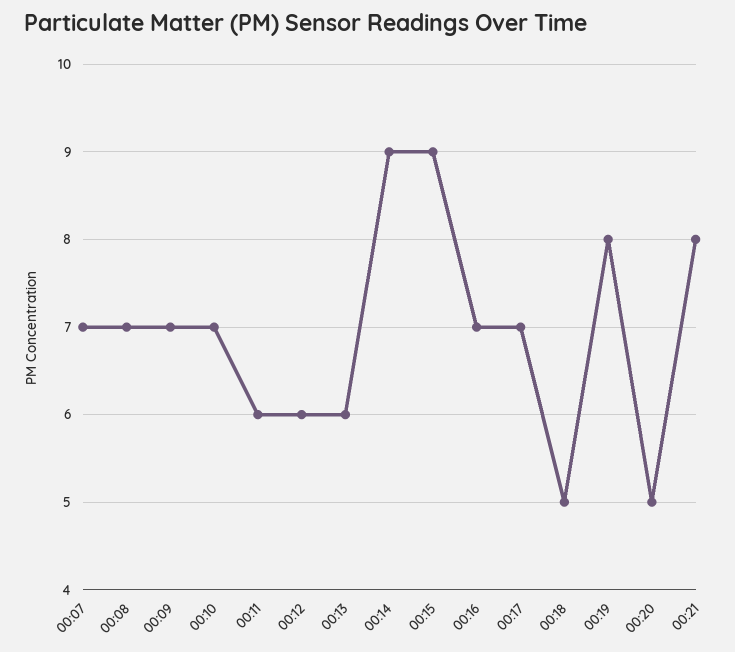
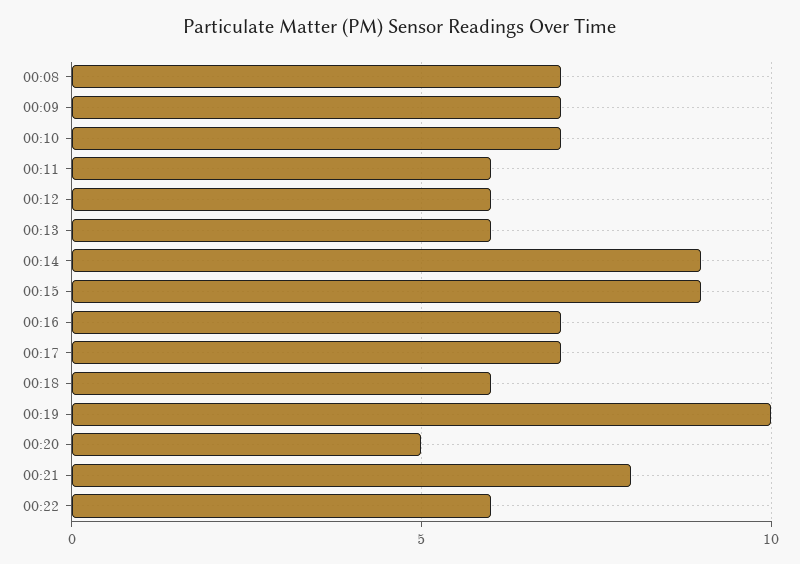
00:07: 7 -> none
00:18: 5 -> 6
00:19: 8 -> 10
00:22: none -> 6

